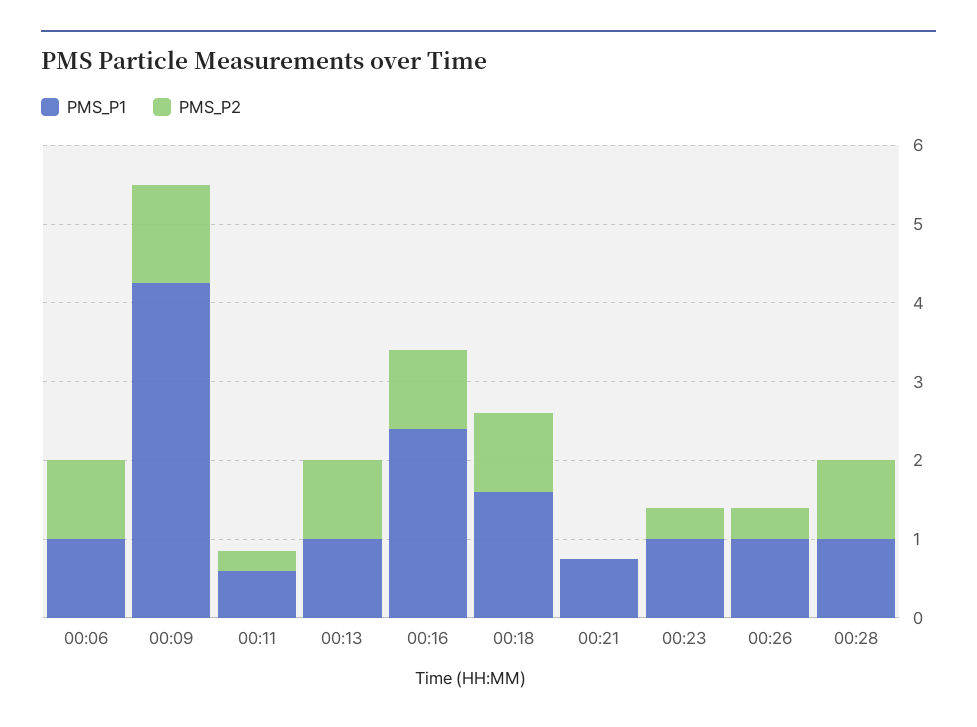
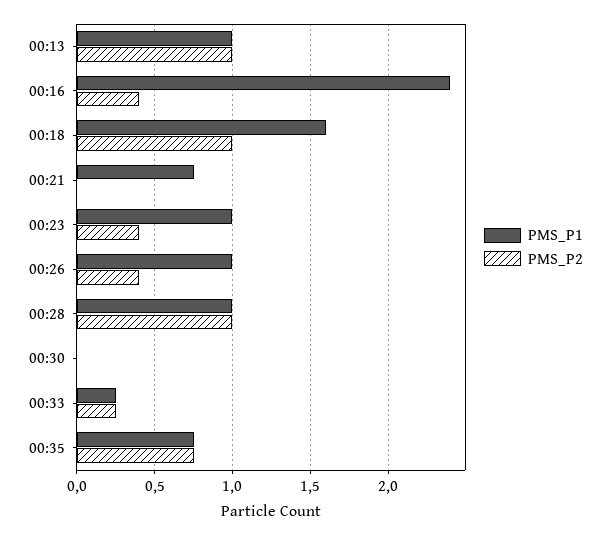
PMS_P1, 00:06: 1 -> none
PMS_P2, 00:06: 1 -> none
PMS_P1, 00:09: 4.2 -> none
PMS_P2, 00:09: 1.2 -> none
PMS_P1, 00:11: 0.6 -> none
PMS_P2, 00:11: 0.2 -> none
PMS_P2, 00:16: 1 -> 0.4
PMS_P1, 00:30: none -> 0
PMS_P2, 00:30: none -> 0
PMS_P1, 00:33: none -> 0.25
PMS_P2, 00:33: none -> 0.25
PMS_P1, 00:35: none -> 0.75
PMS_P2, 00:35: none -> 0.75

